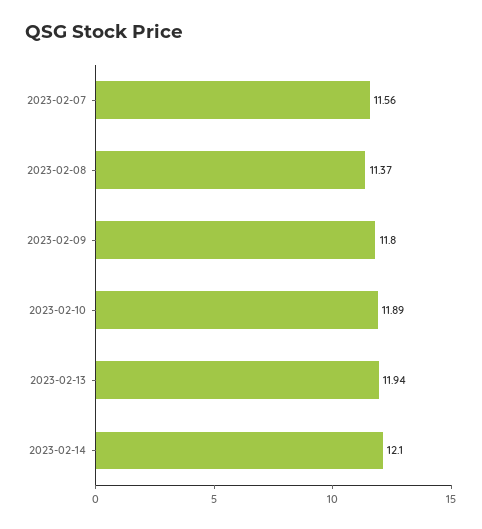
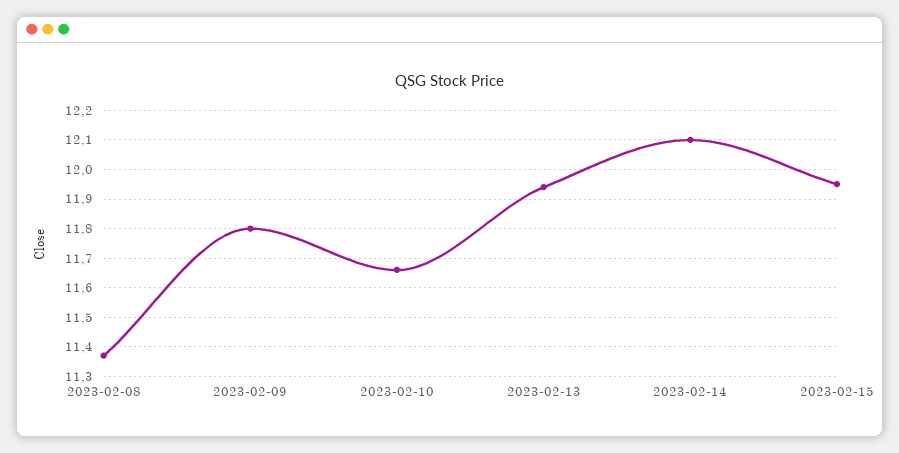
2023-02-07: 11.56 -> none
2023-02-10: 11.89 -> 11.65
2023-02-15: none -> 11.95

